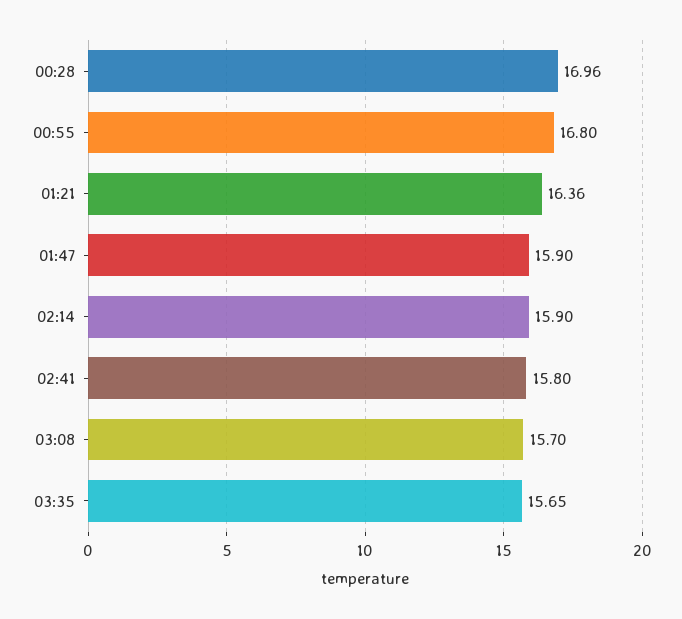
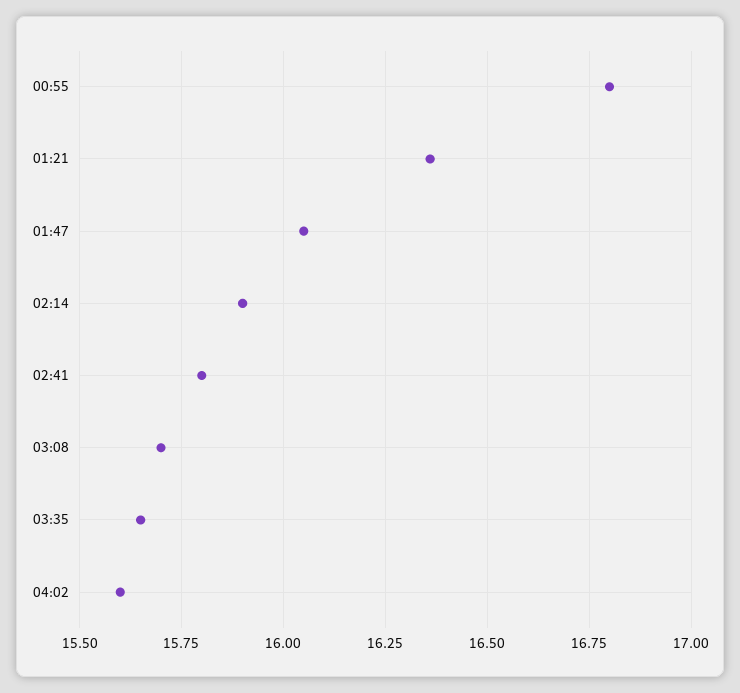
00:28: 16.96 -> none
01:47: 15.9 -> 16.05
04:02: none -> 15.6

